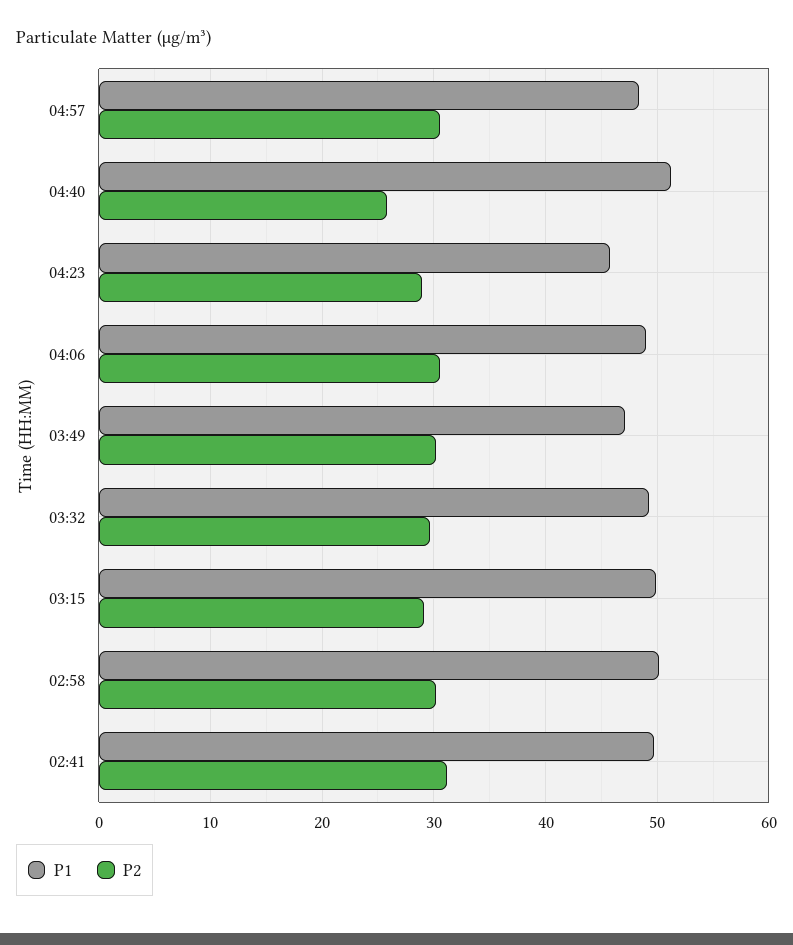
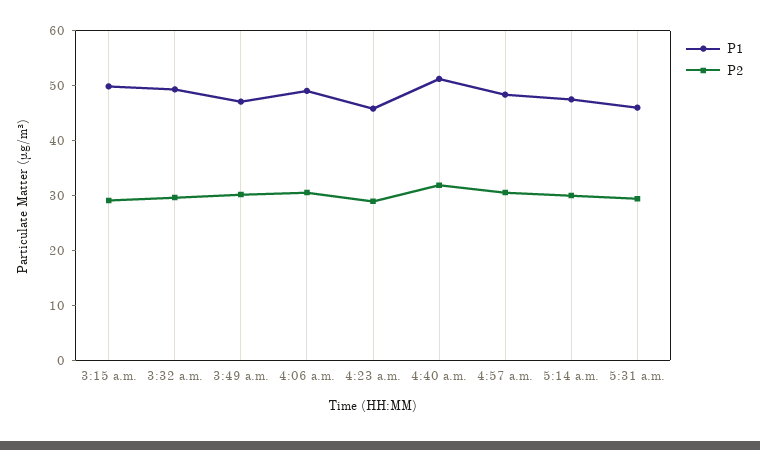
P2, 04:40: 26 -> 32
P1, 02:58: 50 -> none
P2, 02:58: 30 -> none
P1, 02:41: 50 -> none
P2, 02:41: 31 -> none
P1, 5:14 a.m.: none -> 48
P2, 5:14 a.m.: none -> 30
P1, 5:31 a.m.: none -> 46
P2, 5:31 a.m.: none -> 30

